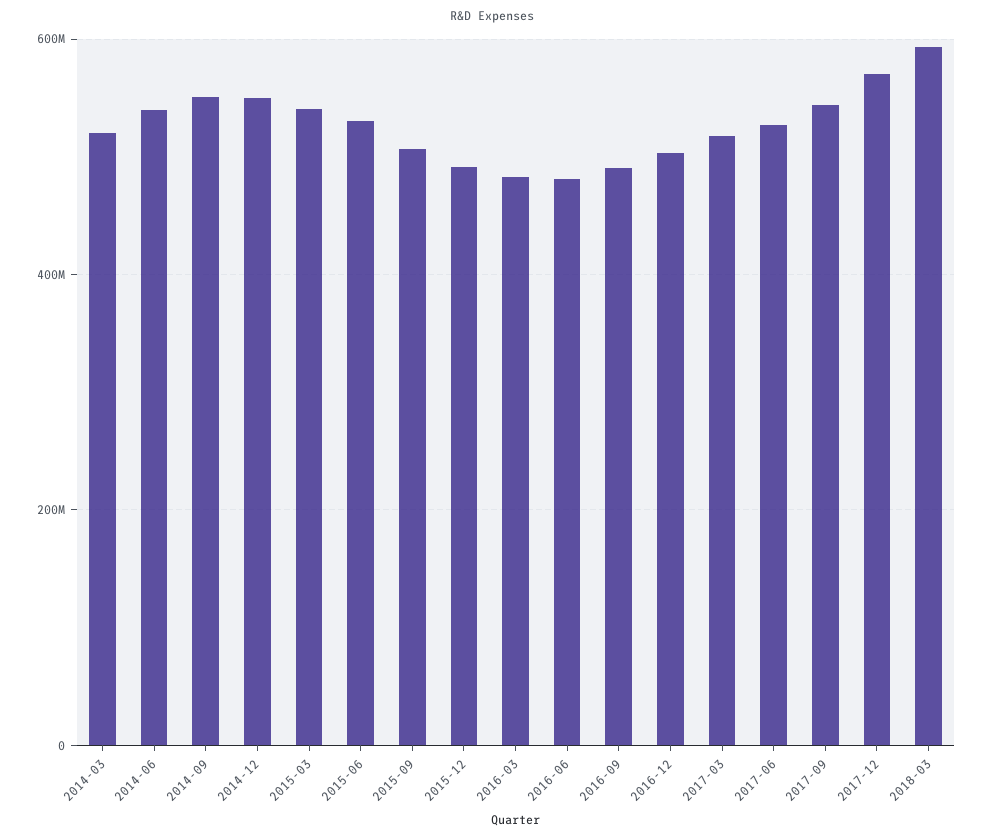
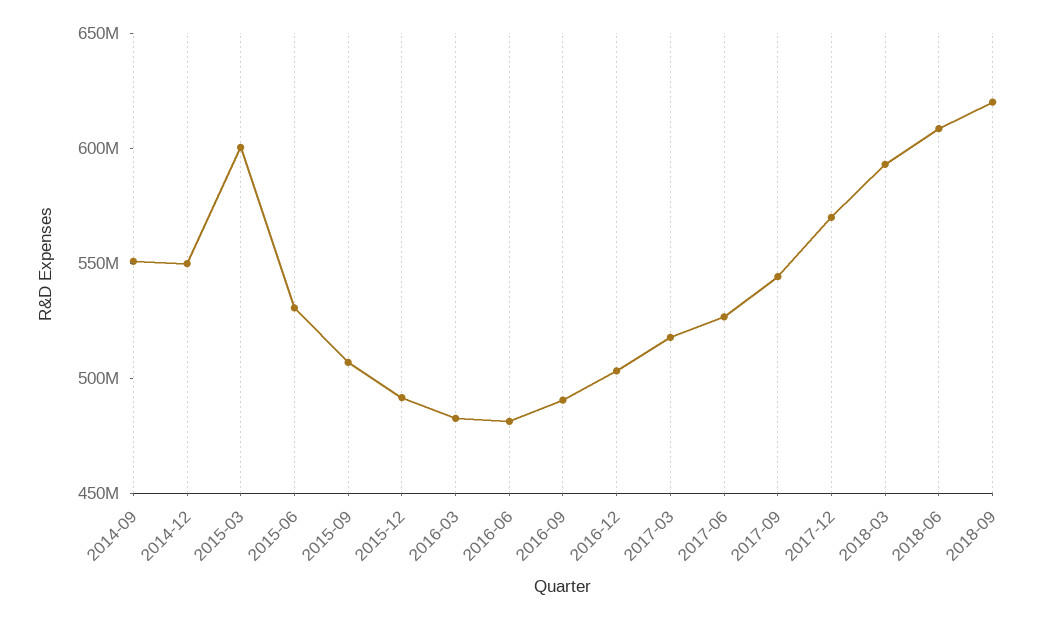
2014-03: 520000000 -> none
2014-06: 540000000 -> none
2015-03: 540000000 -> 600000000
2018-06: none -> 610000000
2018-09: none -> 620000000

